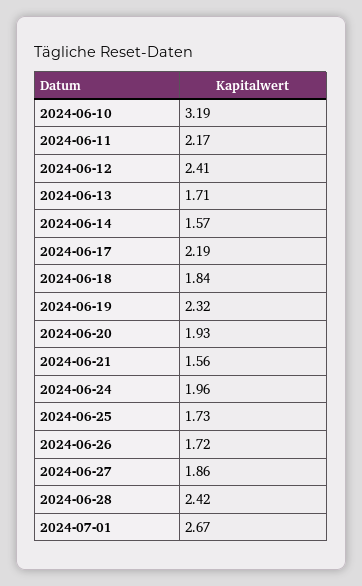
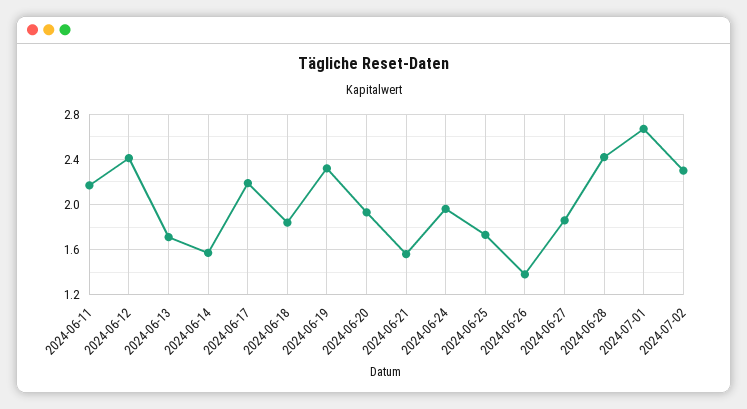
2024-06-10: 3.19 -> none
2024-06-26: 1.72 -> 1.4
2024-07-02: none -> 2.3

